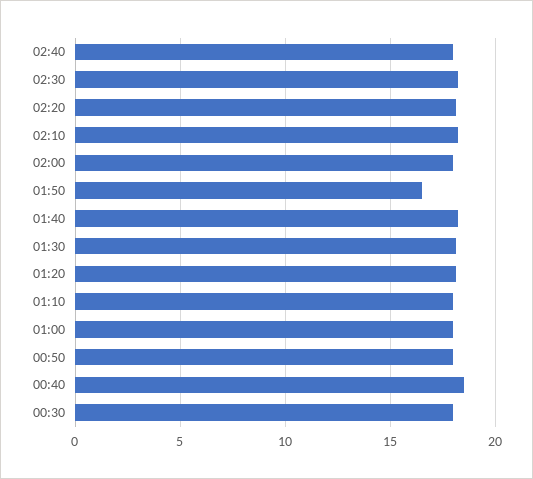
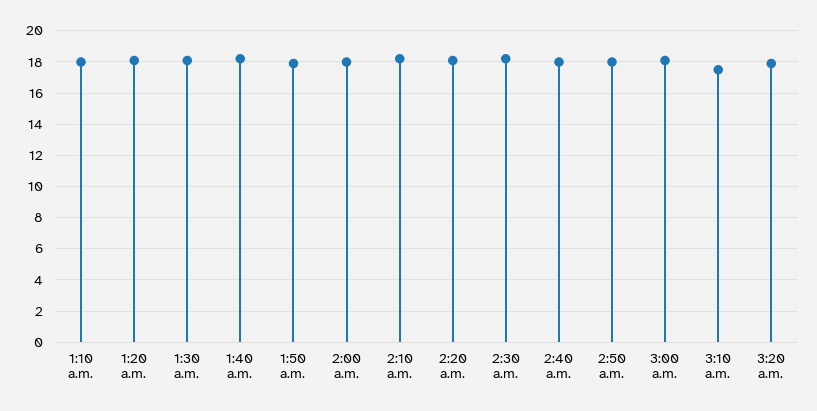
01:50: 16.5 -> 18
01:00: 18 -> none
00:50: 18 -> none
00:40: 18.5 -> none
00:30: 18 -> none
2:50 a.m.: none -> 18
3:00 a.m.: none -> 18
3:10 a.m.: none -> 17.5
3:20 a.m.: none -> 18

